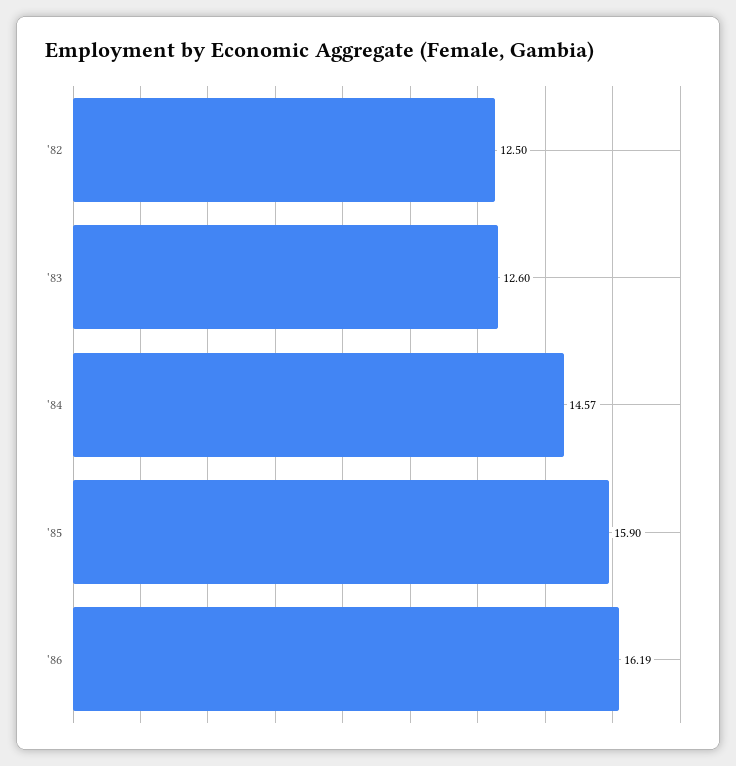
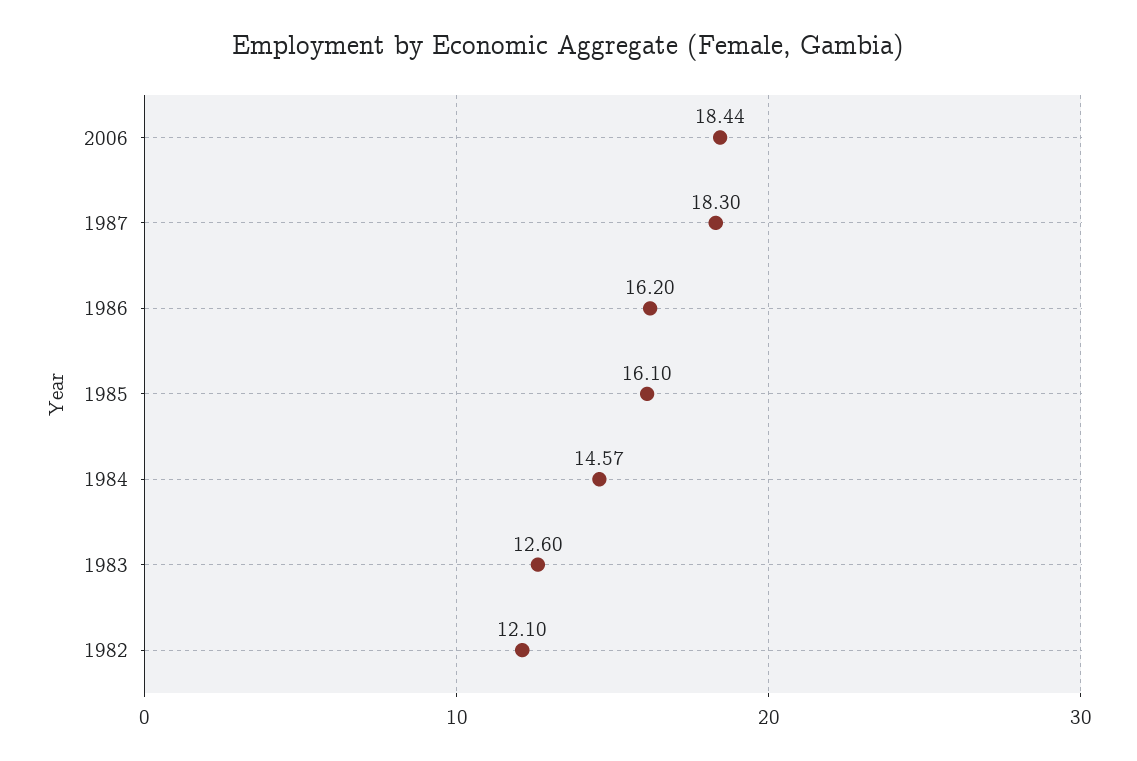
'82: 12.5 -> 12.1
'85: 15.9 -> 16.1
'86: 16.19 -> 16.2
2006: none -> 18.44
1987: none -> 18.3

